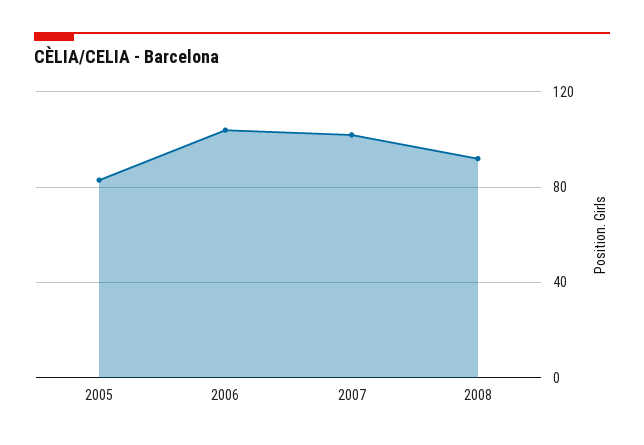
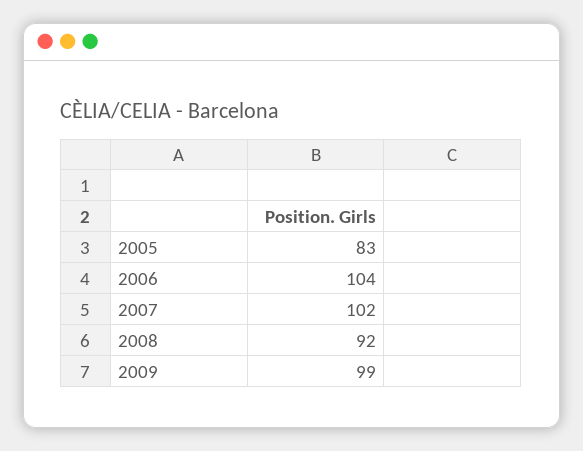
2009: none -> 99

